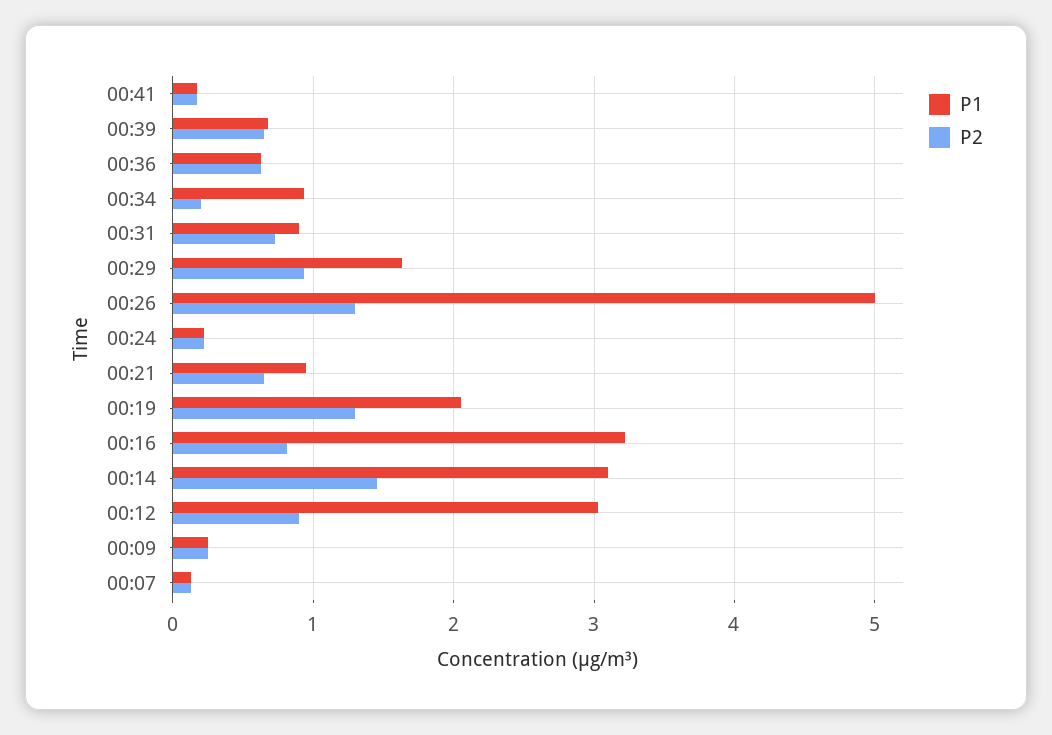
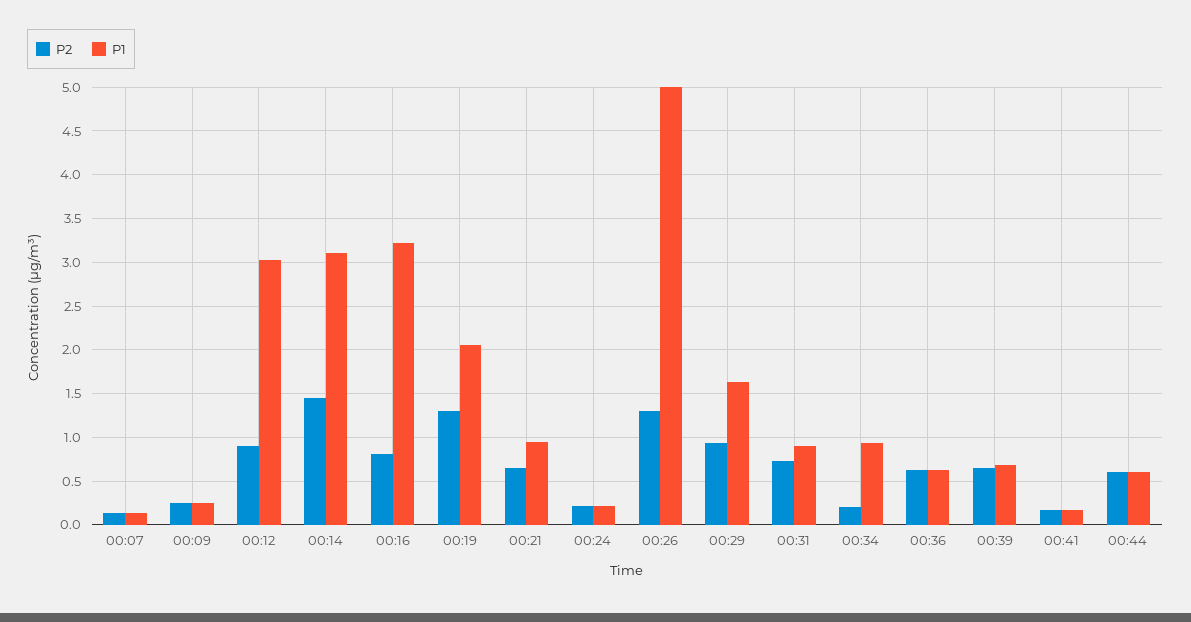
P2, 00:44: none -> 0.6
P1, 00:44: none -> 0.6

